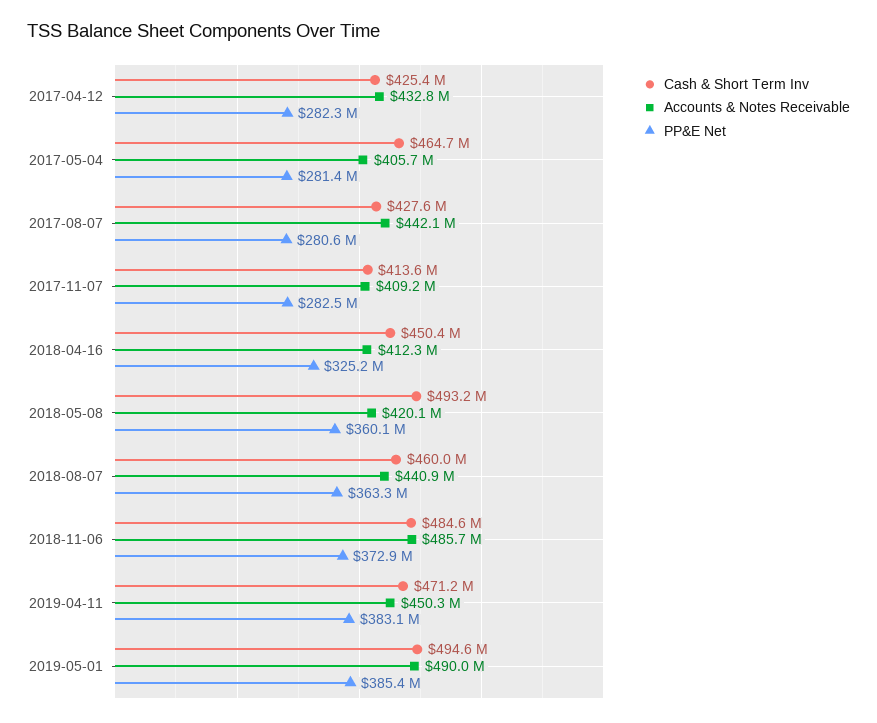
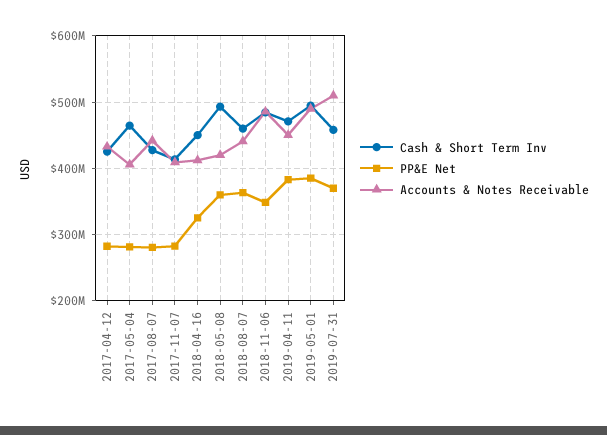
PP&E Net, 2018-11-06: 372900000 -> 350000000
Cash & Short Term Inv, 2019-07-31: none -> 460000000
PP&E Net, 2019-07-31: none -> 370000000
Accounts & Notes Receivable, 2019-07-31: none -> 510000000

